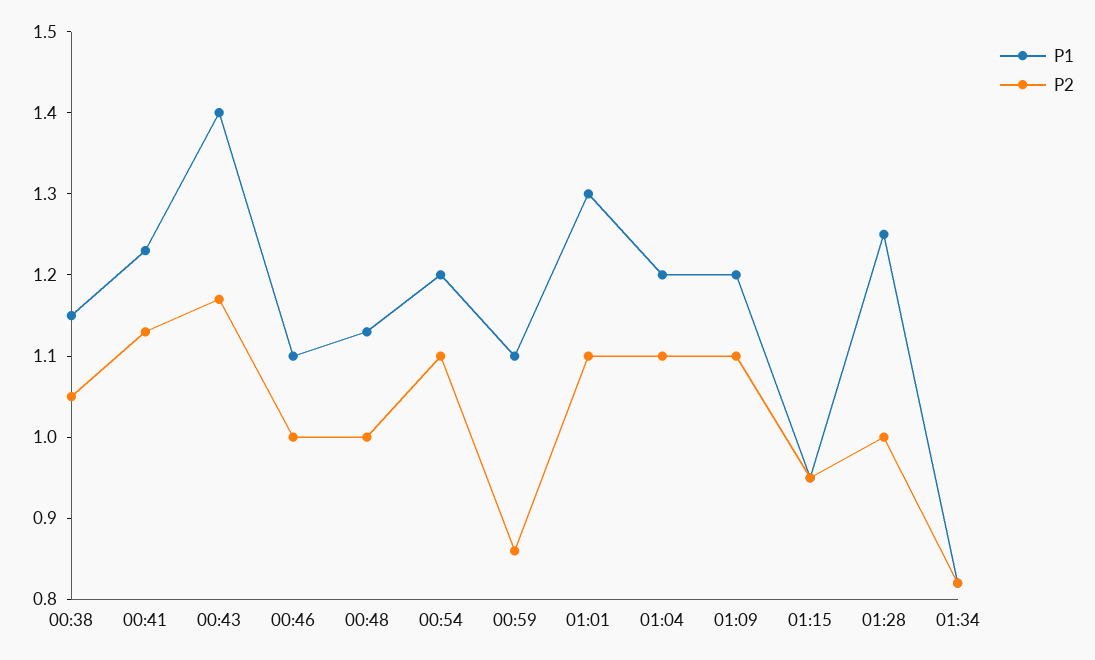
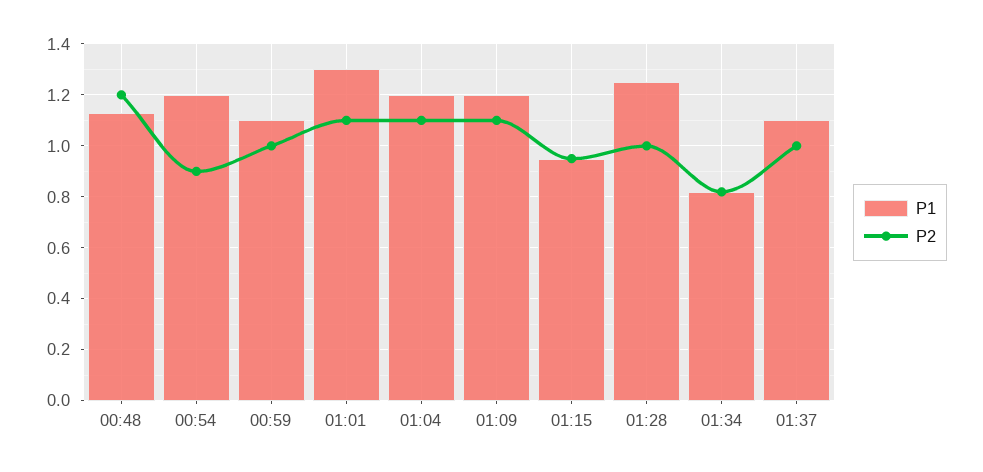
P1, 00:38: 1.15 -> none
P2, 00:38: 1.05 -> none
P1, 00:41: 1.23 -> none
P2, 00:41: 1.13 -> none
P1, 00:43: 1.4 -> none
P2, 00:43: 1.17 -> none
P1, 00:46: 1.1 -> none
P2, 00:46: 1 -> none
P2, 00:48: 1 -> 1.2
P2, 00:54: 1.1 -> 0.9
P2, 00:59: 0.86 -> 1
P1, 01:37: none -> 1.1
P2, 01:37: none -> 1

